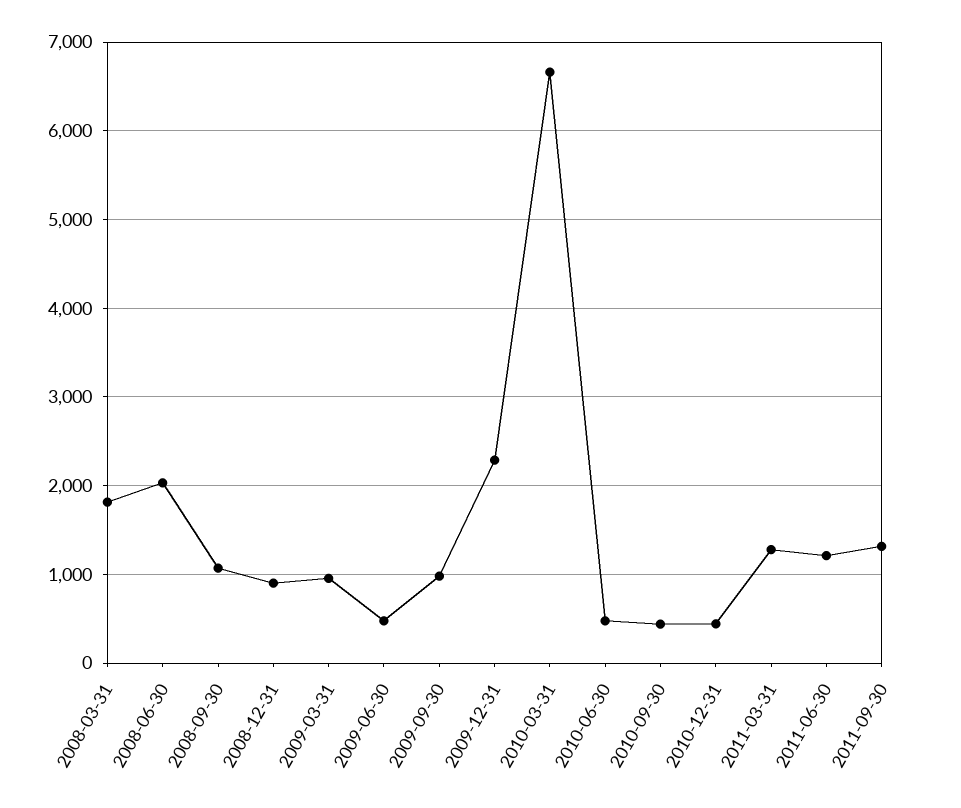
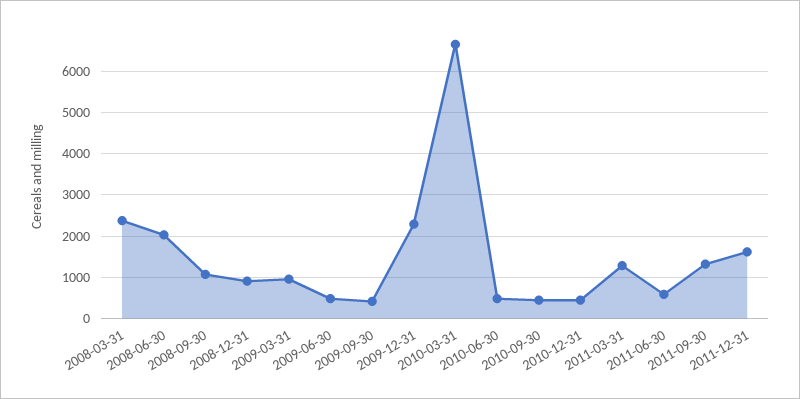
2008-03-31: 1800 -> 2400
2009-09-30: 1000 -> 400
2011-06-30: 1200 -> 600
2011-12-31: none -> 1600

